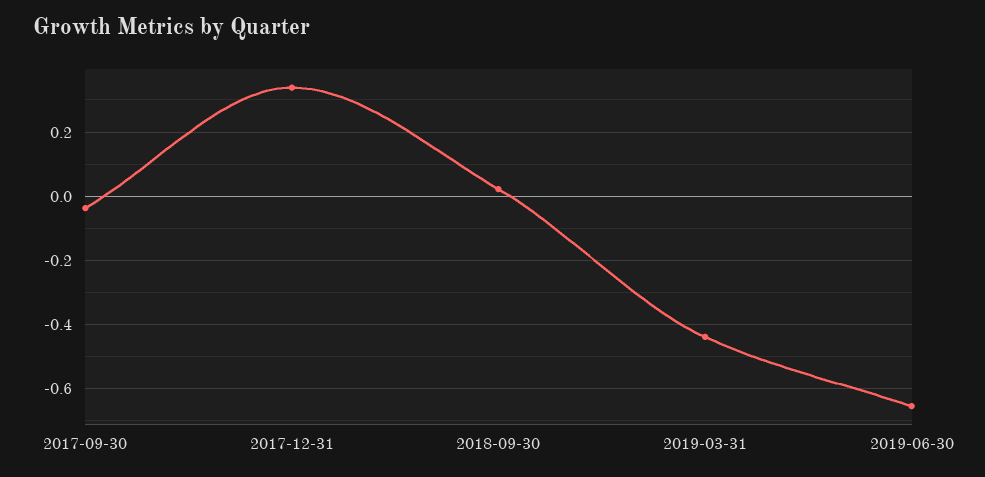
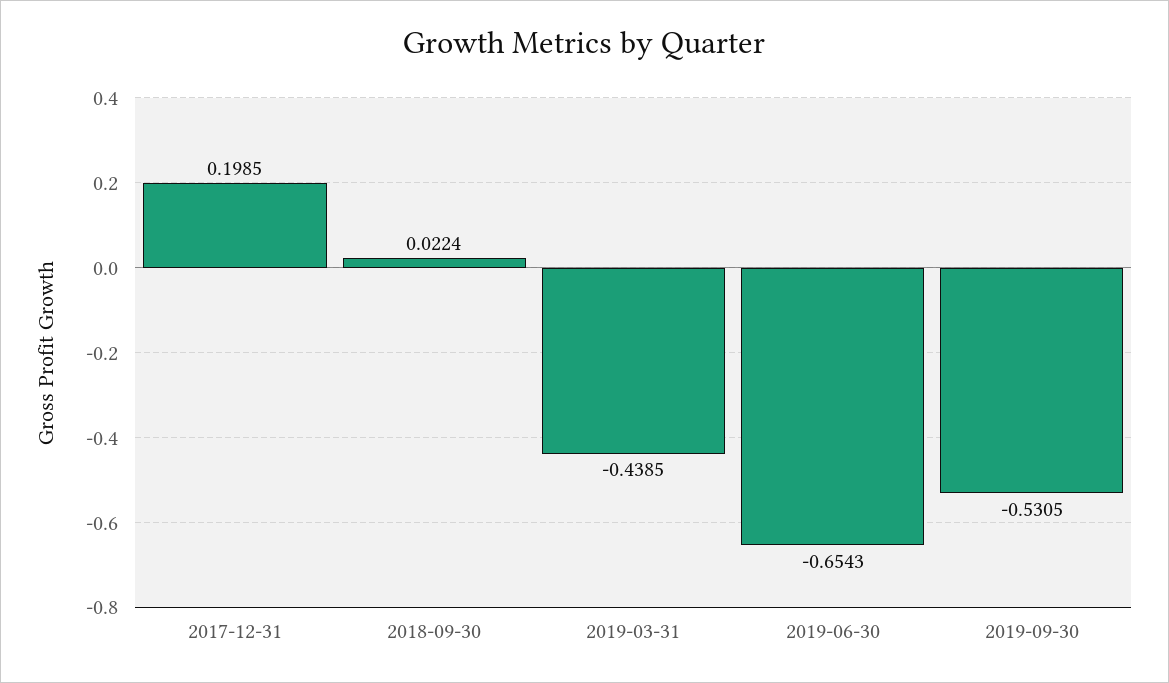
2017-09-30: -0.04 -> none
2017-12-31: 0.34 -> 0.1985
2019-09-30: none -> -0.5305

